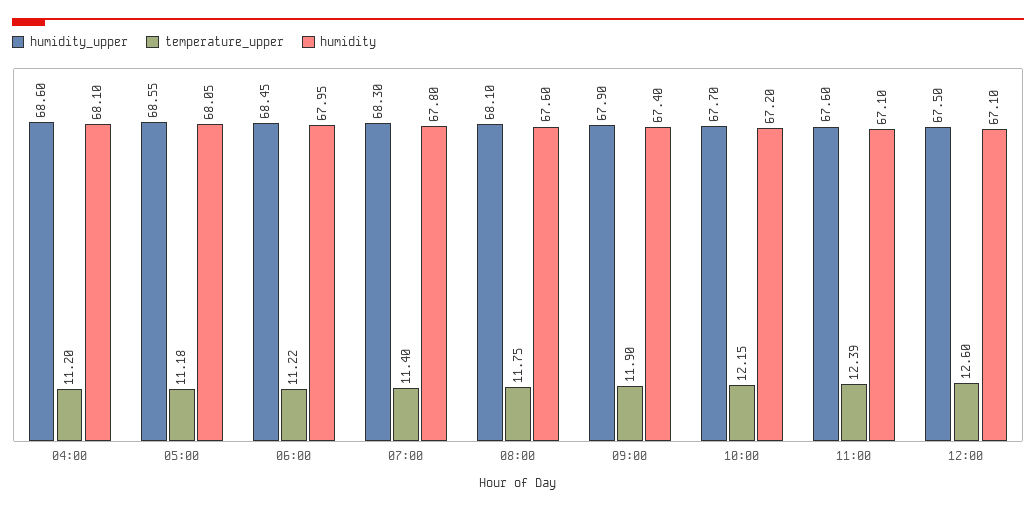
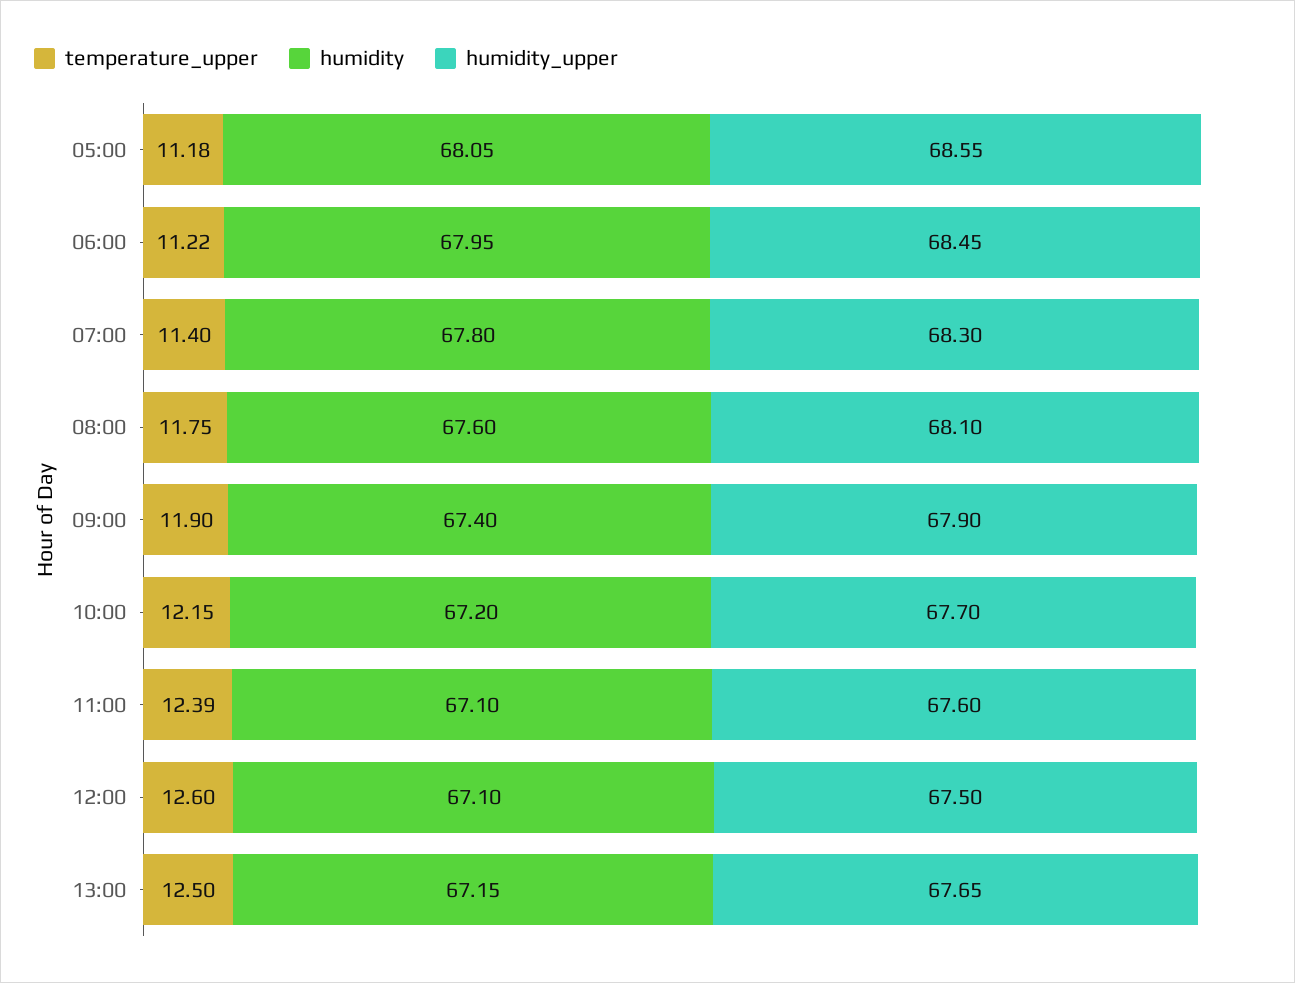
humidity_upper, 04:00: 68.6 -> none
temperature_upper, 04:00: 11.2 -> none
humidity, 04:00: 68.1 -> none
temperature_upper, 13:00: none -> 12.5
humidity, 13:00: none -> 67.15
humidity_upper, 13:00: none -> 67.65

